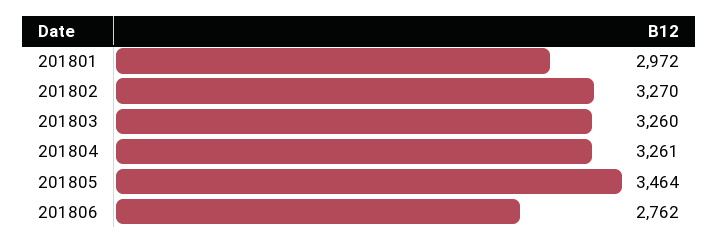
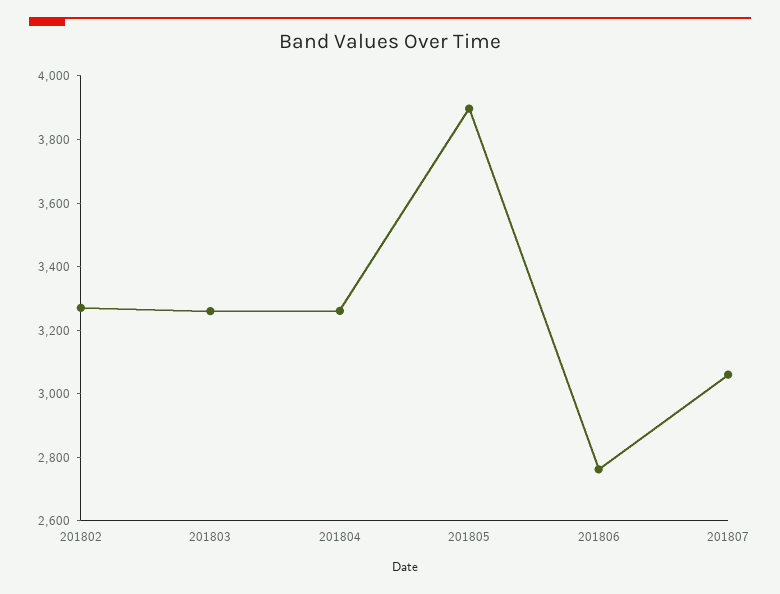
201801: 2972 -> none
201805: 3464 -> 3900
201807: none -> 3050

